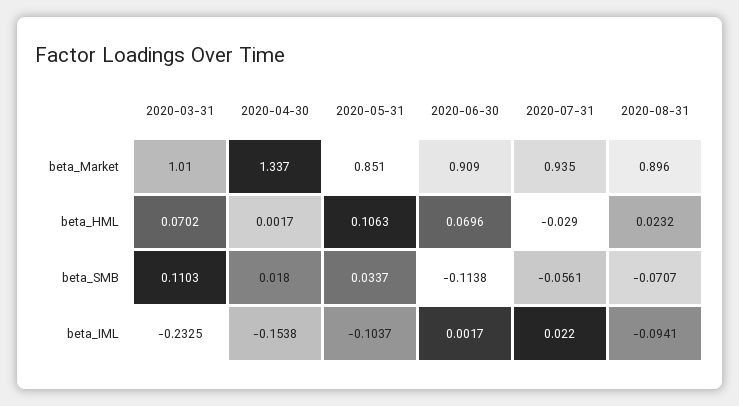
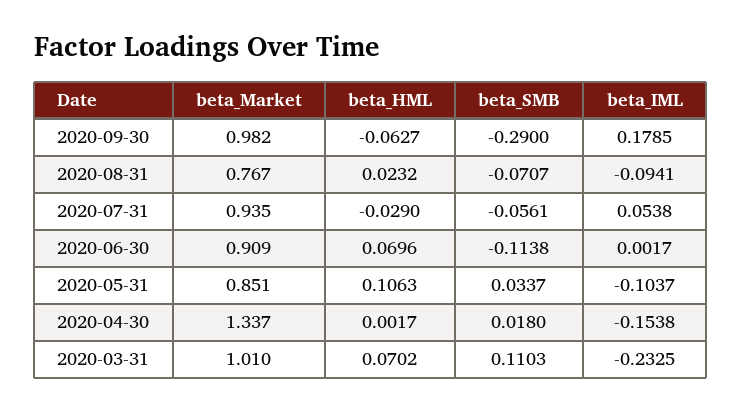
2020-08-31, beta_Market: 0.896 -> 0.767
2020-07-31, beta_IML: 0.022 -> 0.0538
2020-09-30, beta_Market: none -> 0.982
2020-09-30, beta_HML: none -> -0.0627
2020-09-30, beta_SMB: none -> -0.29
2020-09-30, beta_IML: none -> 0.1785

